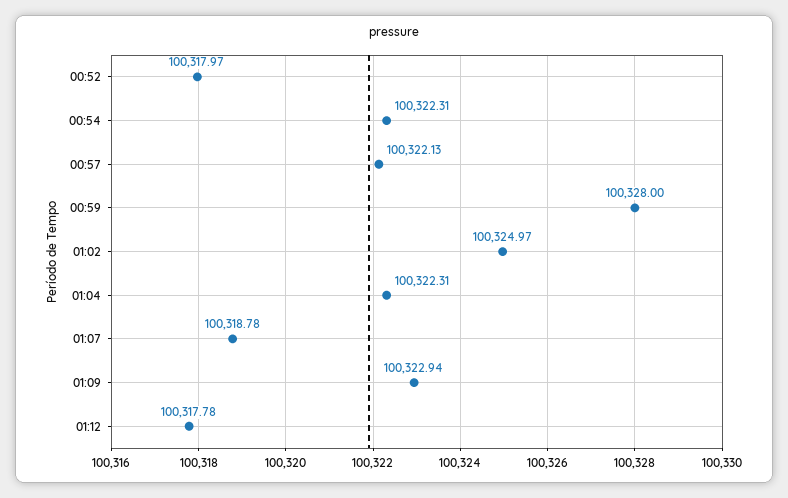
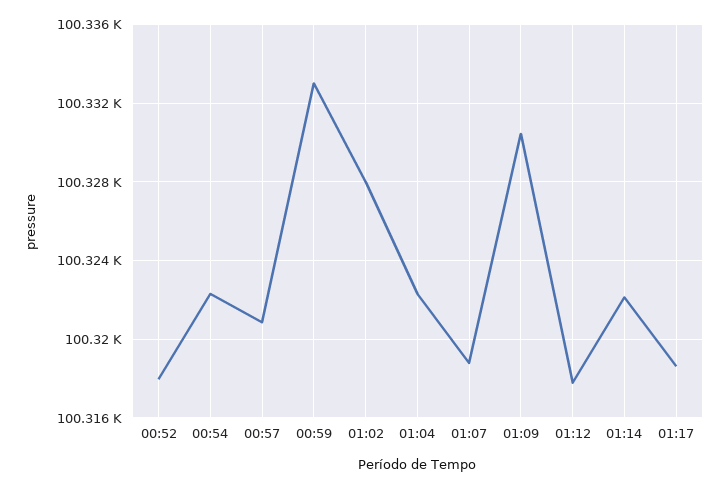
00:57: 100322.13 -> 100321
00:59: 100328 -> 100333
01:02: 100324.97 -> 100328
01:09: 100322.94 -> 100330.5
01:14: none -> 100322
01:17: none -> 100318.5

